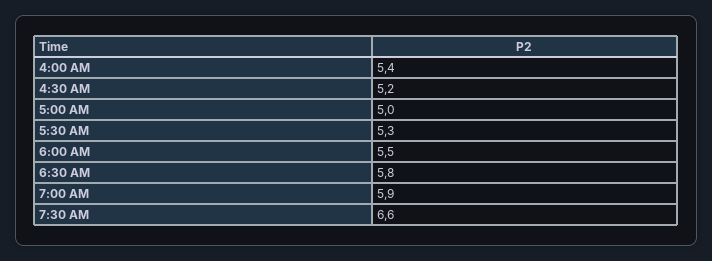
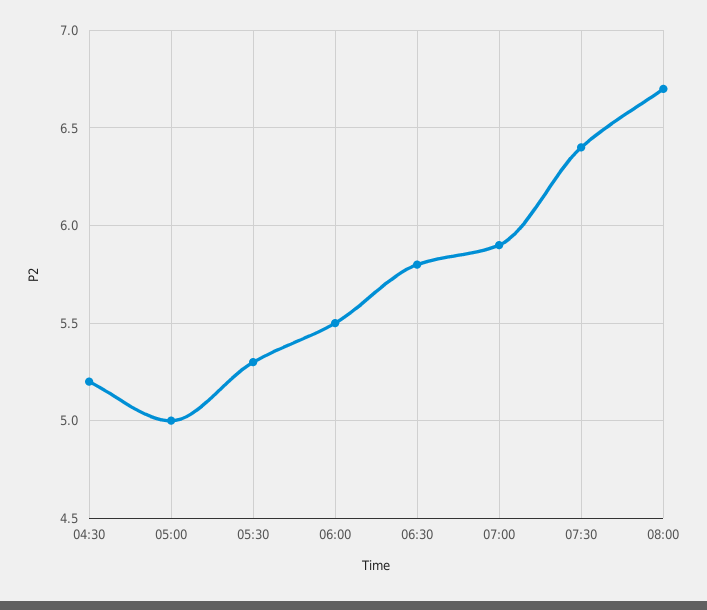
4:00 AM: 5.4 -> none
7:30 AM: 6.6 -> 6.4
08:00: none -> 6.7

